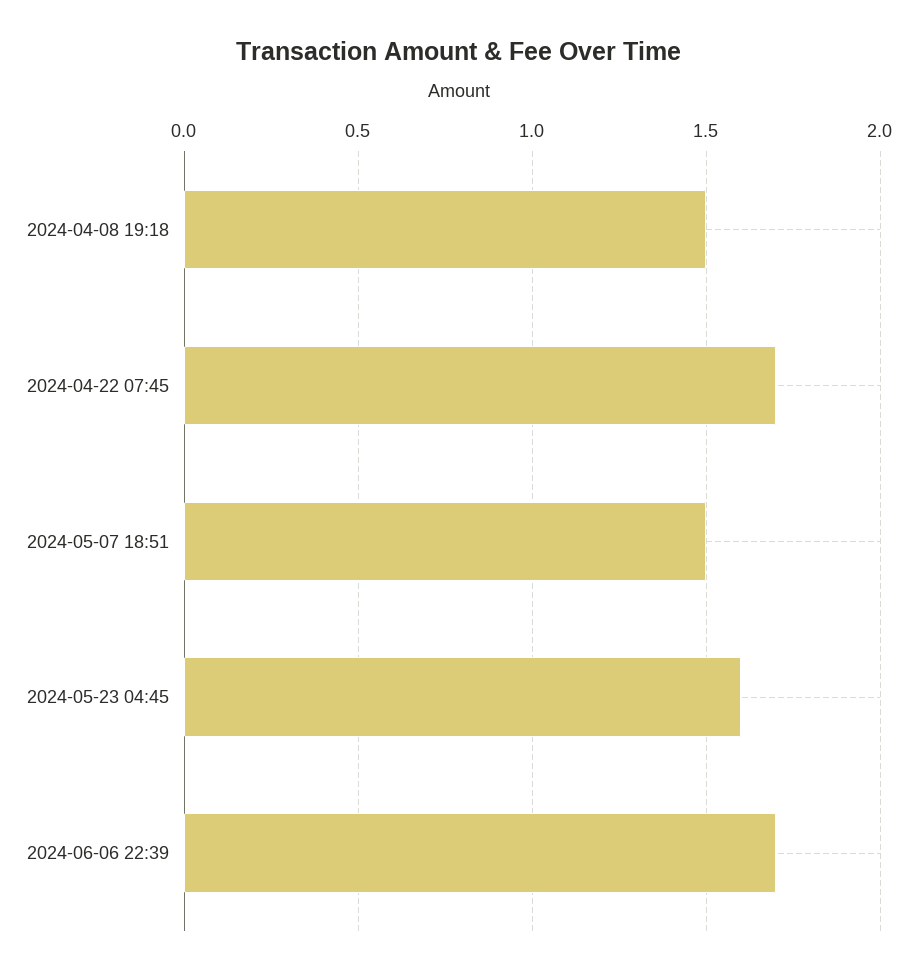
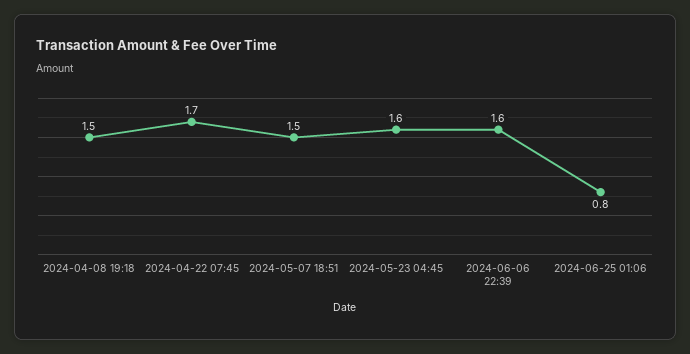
2024-06-06 22:39: 1.7 -> 1.6
2024-06-25 01:06: none -> 0.8

